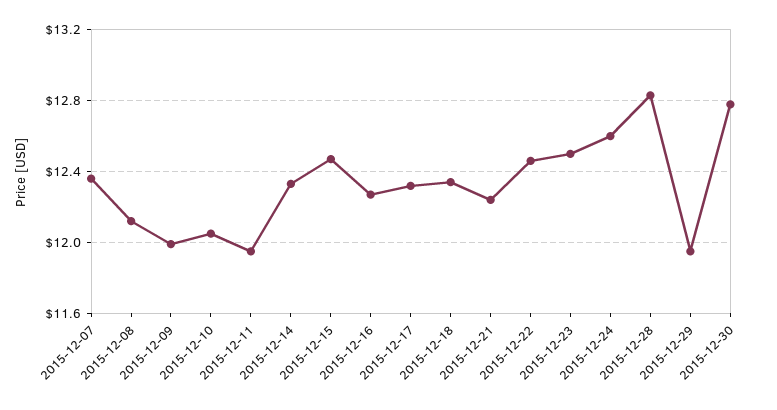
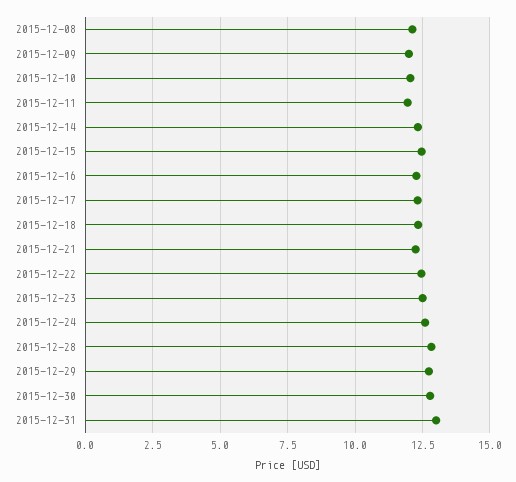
2015-12-07: 12.35 -> none
2015-12-29: 11.95 -> 12.75
2015-12-31: none -> 13

